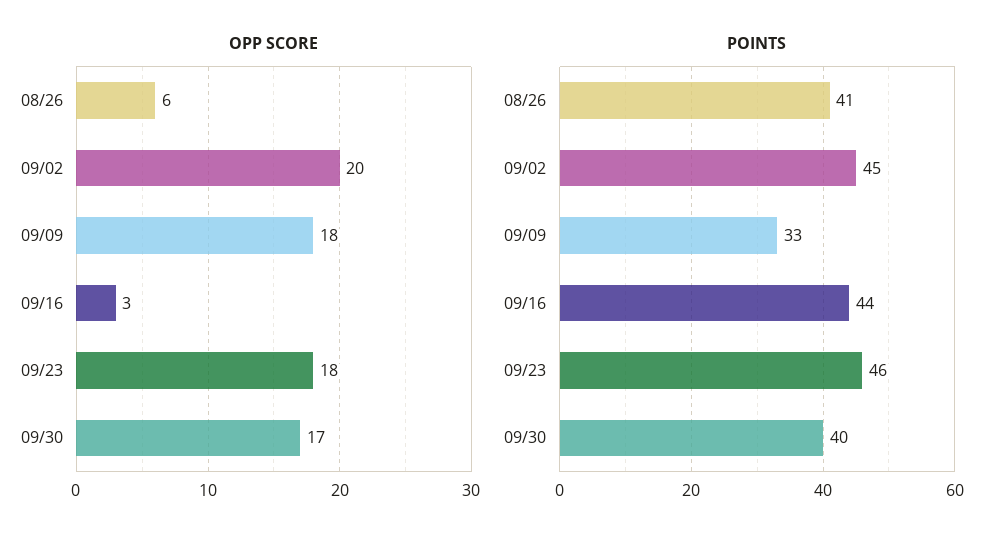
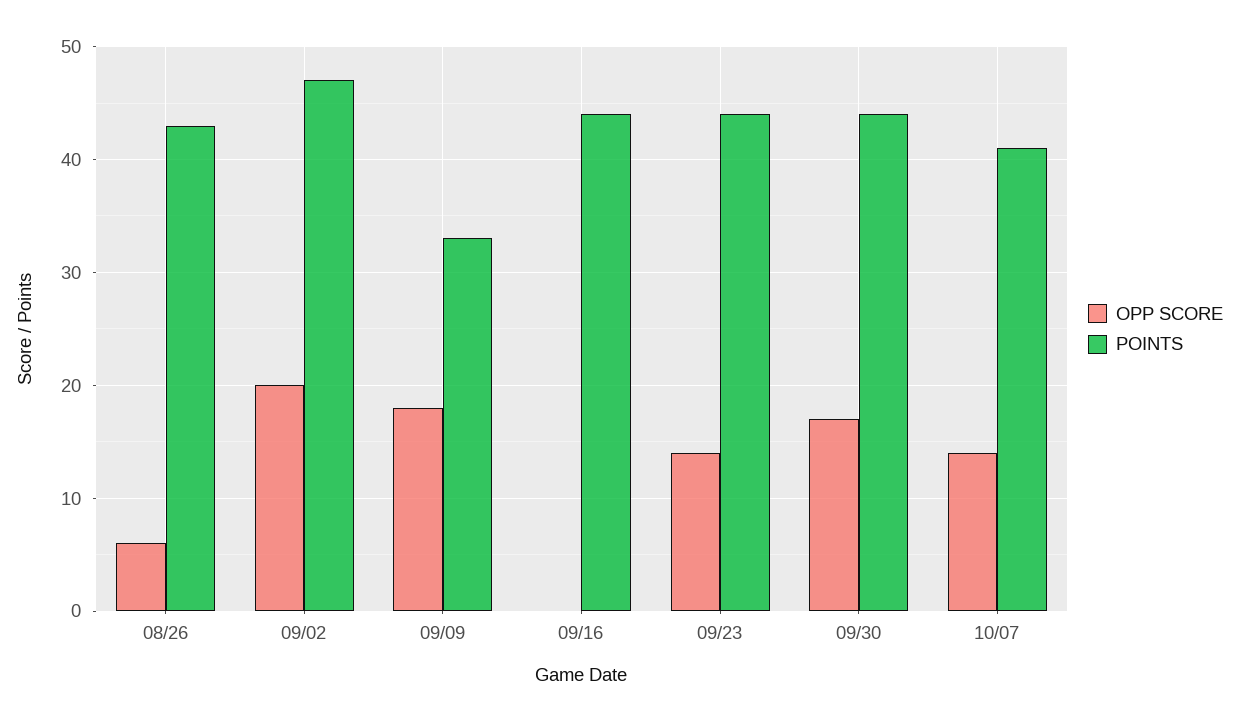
OPP SCORE, 09/16: 3 -> 0
OPP SCORE, 09/23: 18 -> 14
POINTS, 08/26: 41 -> 43
POINTS, 09/02: 45 -> 47
POINTS, 09/23: 46 -> 44
POINTS, 09/30: 40 -> 44
OPP SCORE, 10/07: none -> 14
POINTS, 10/07: none -> 41

